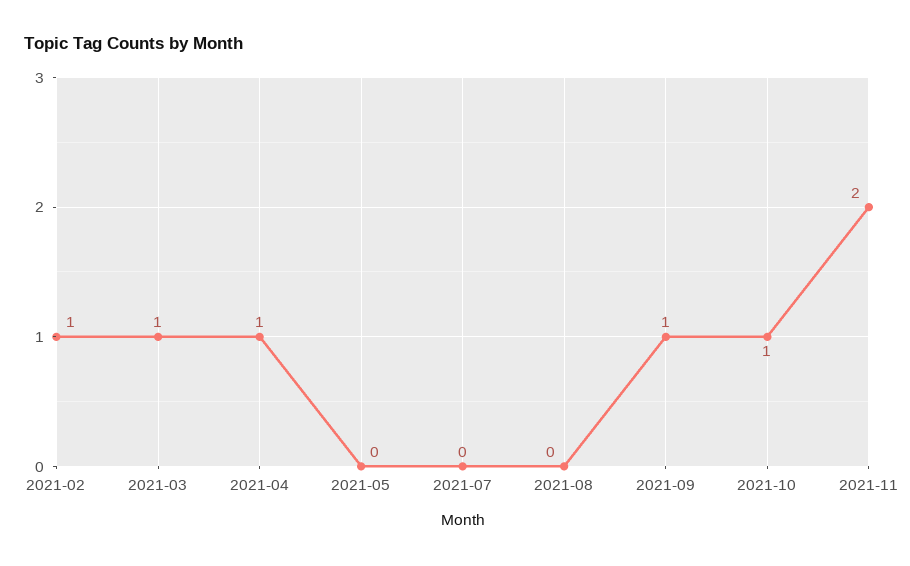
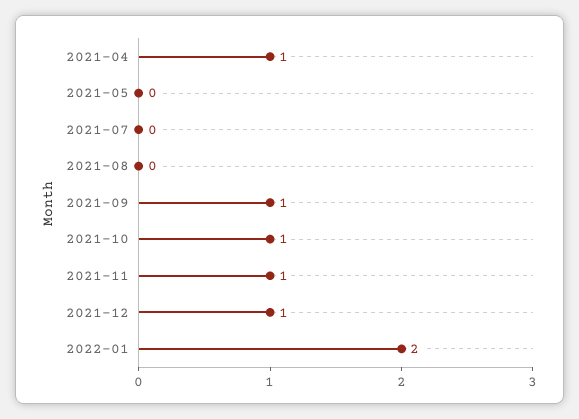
2021-02: 1 -> none
2021-03: 1 -> none
2021-11: 2 -> 1
2021-12: none -> 1
2022-01: none -> 2

